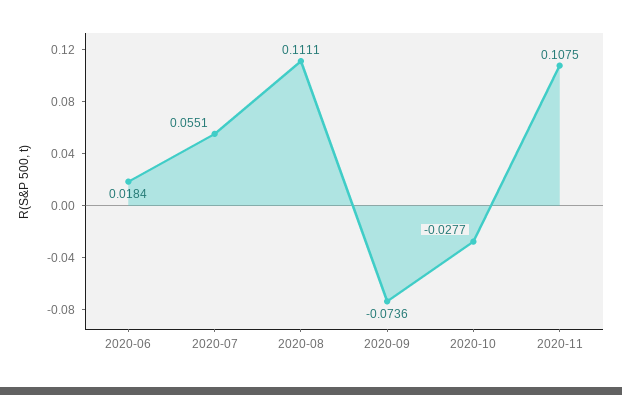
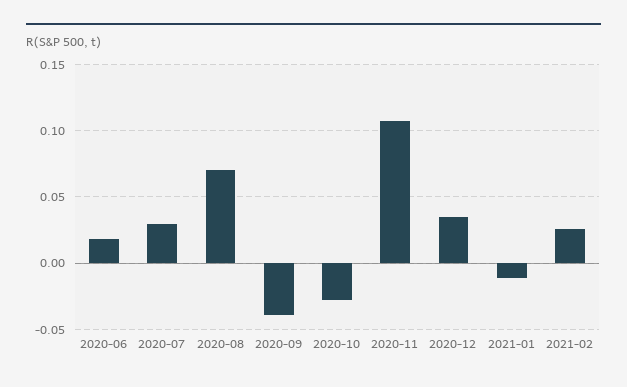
2020-07: 0.0551 -> 0.03
2020-08: 0.1111 -> 0.07
2020-09: -0.0736 -> -0.04
2020-12: none -> 0.035
2021-01: none -> -0.01
2021-02: none -> 0.025

